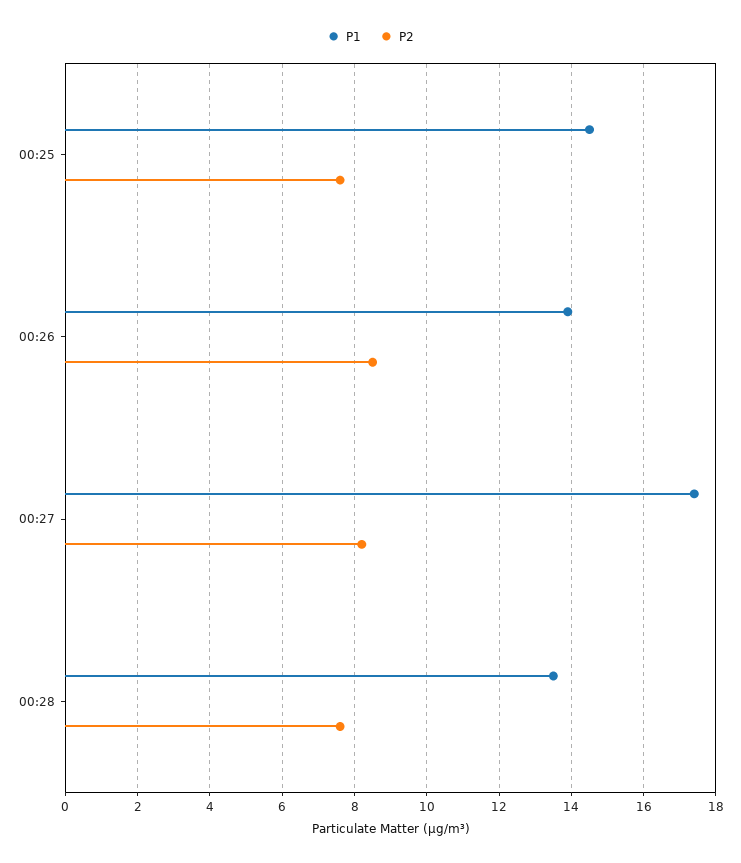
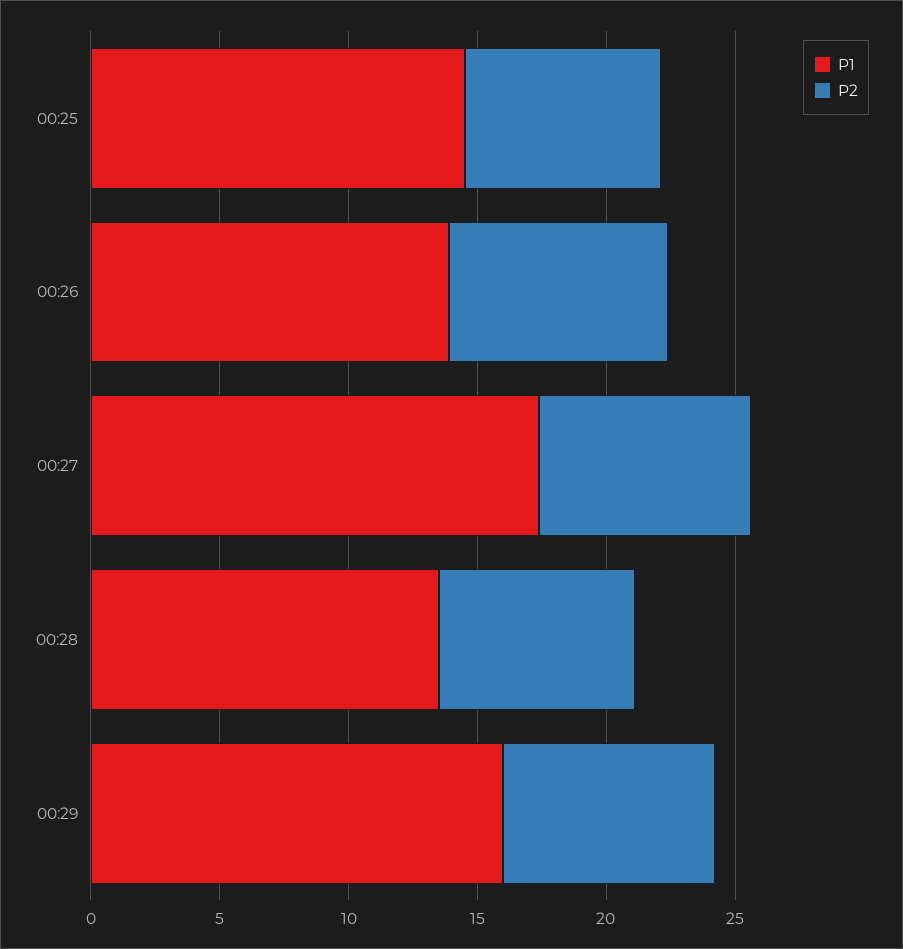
P1, 00:29: none -> 16
P2, 00:29: none -> 8

